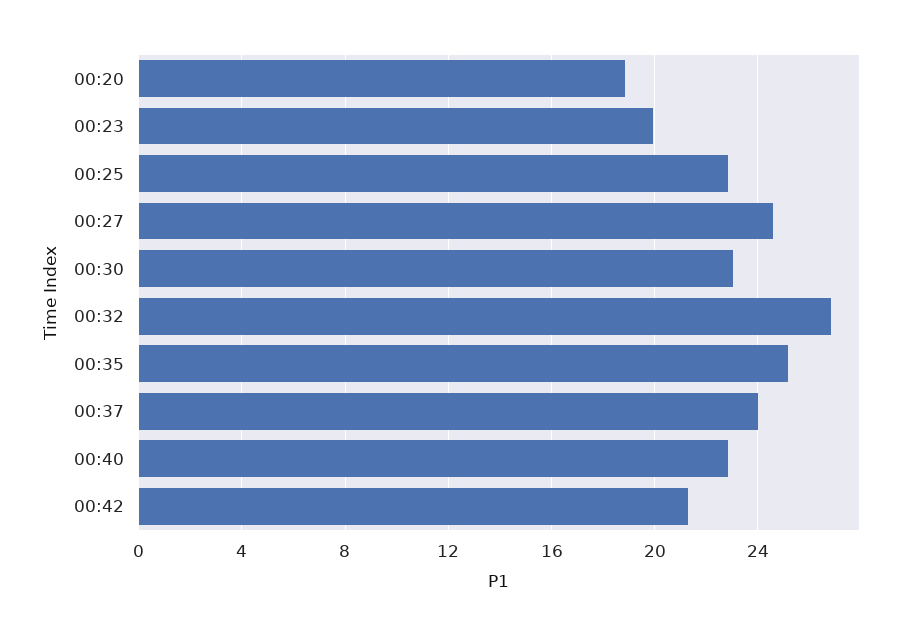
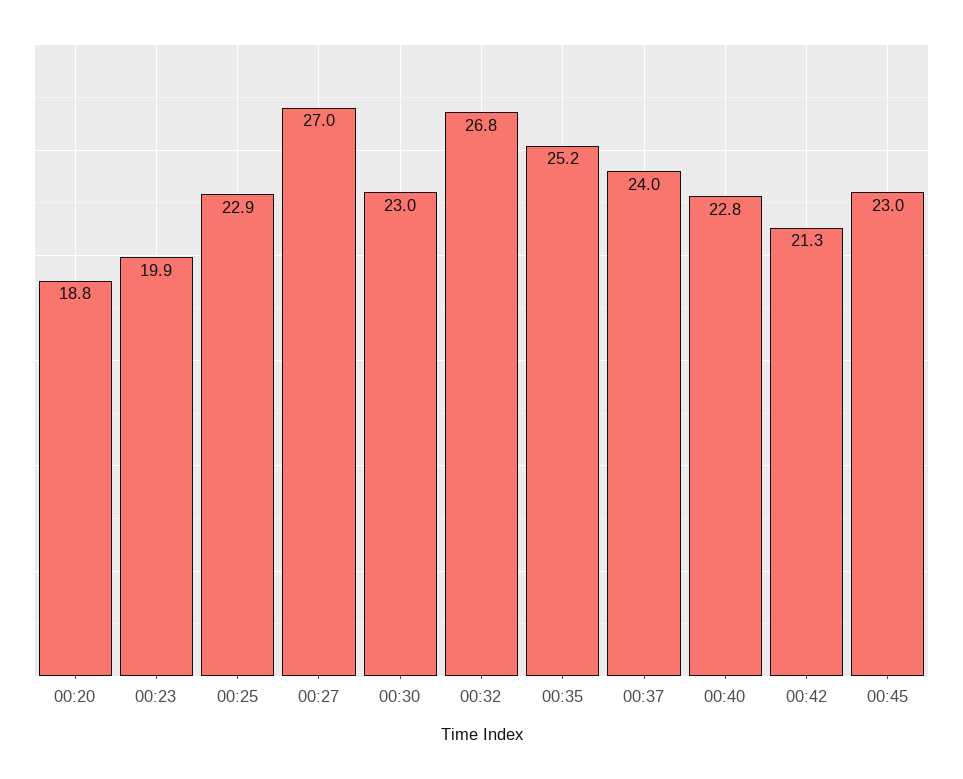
00:27: 24.5 -> 27
00:45: none -> 23

